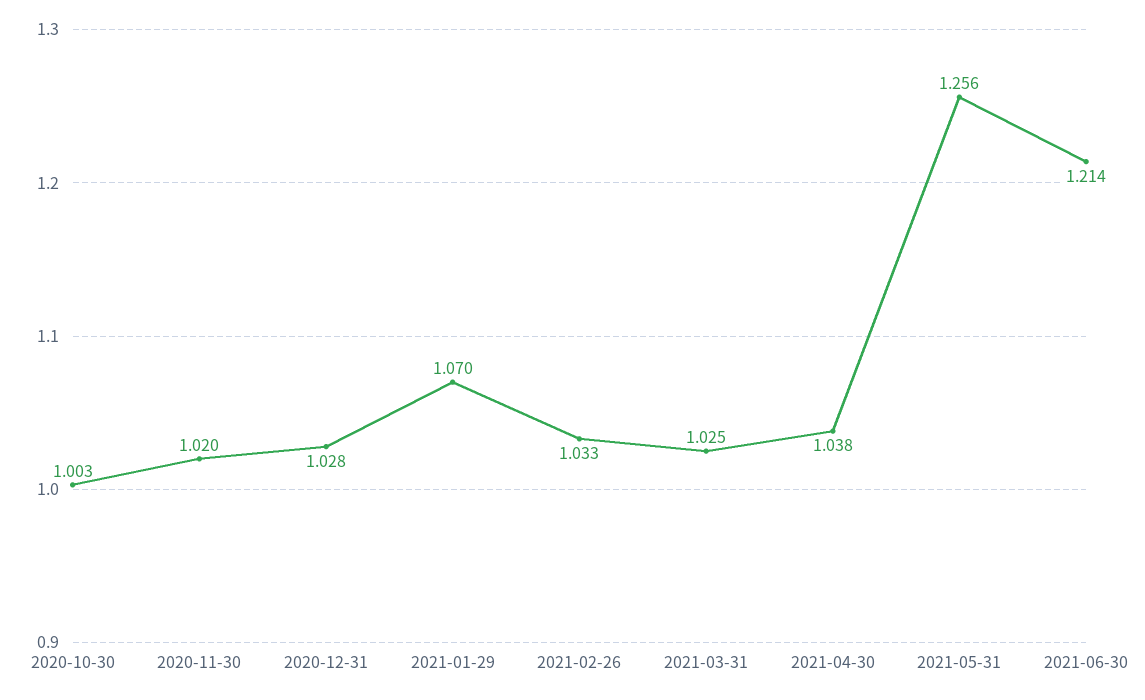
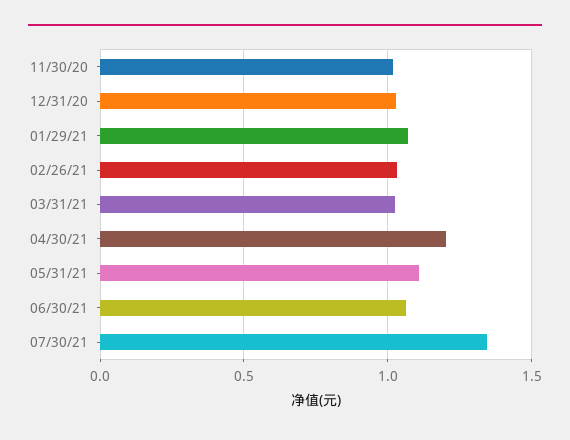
2020-10-30: 1.003 -> none
2021-04-30: 1.038 -> 1.2
2021-05-31: 1.256 -> 1.1
2021-06-30: 1.214 -> 1.05
07/30/21: none -> 1.35

